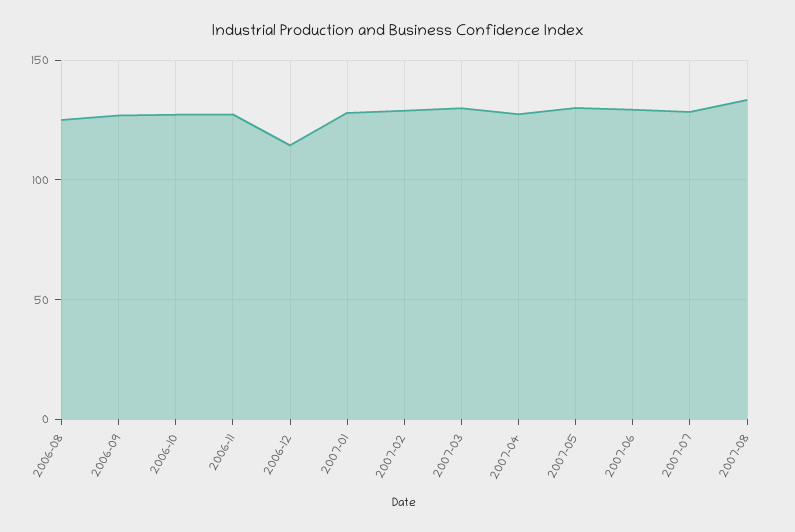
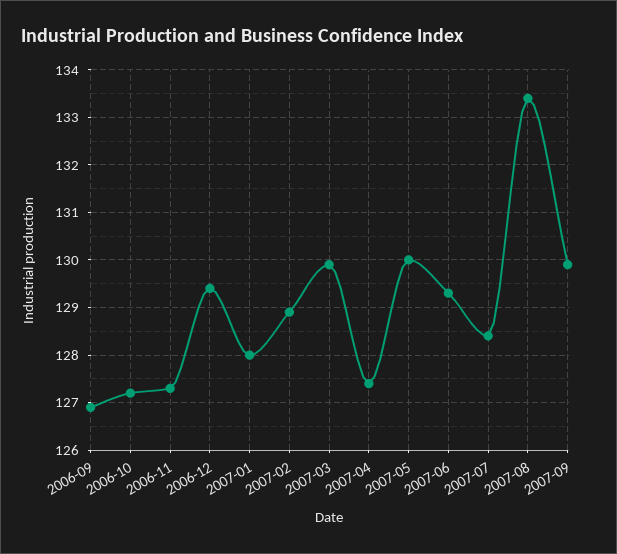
2006-08: 125 -> none
2006-12: 115 -> 129.5
2007-09: none -> 130

